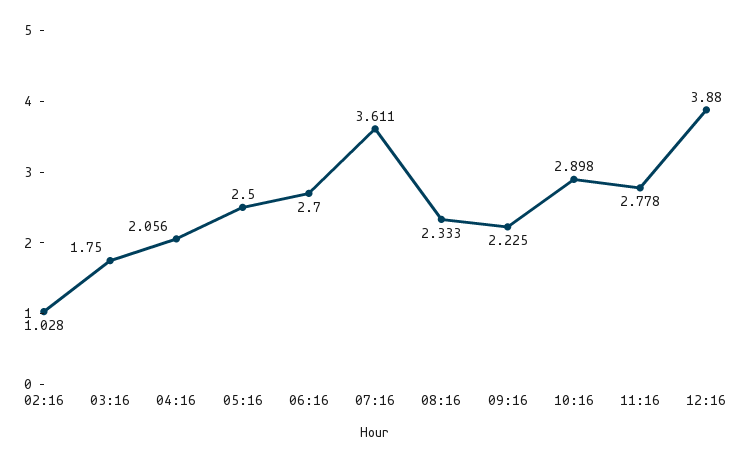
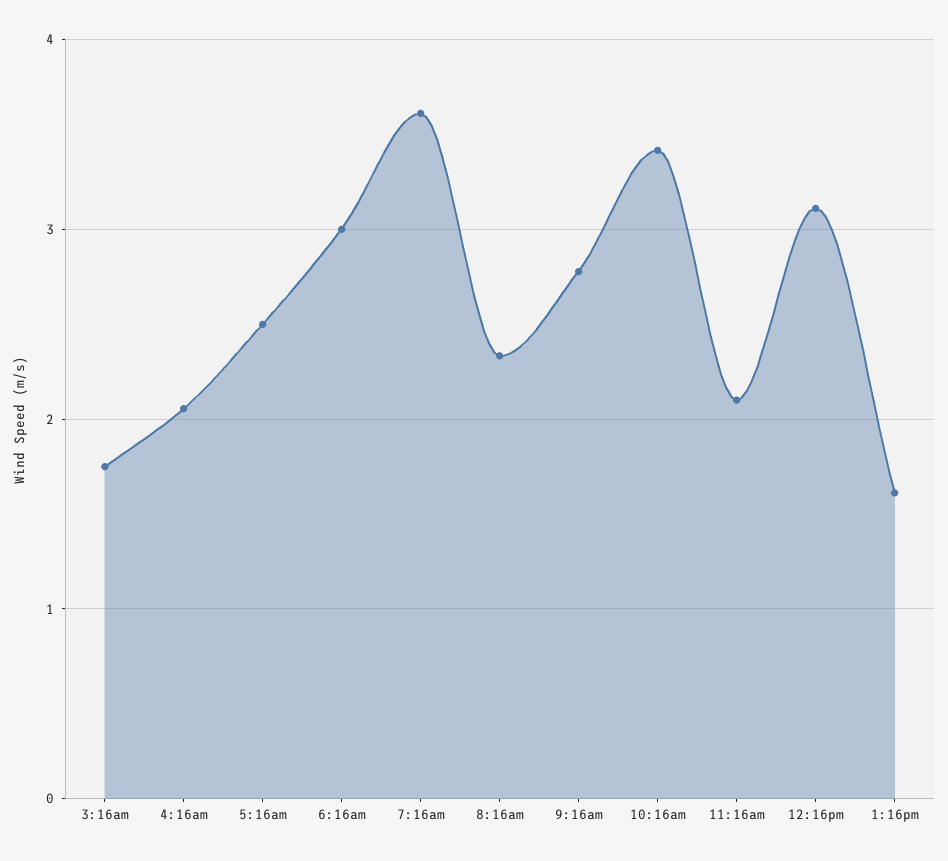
02:16: 1.028 -> none
06:16: 2.7 -> 3
09:16: 2.225 -> 2.8
10:16: 2.898 -> 3.4
11:16: 2.778 -> 2.1
12:16: 3.88 -> 3.1
1:16pm: none -> 1.6

